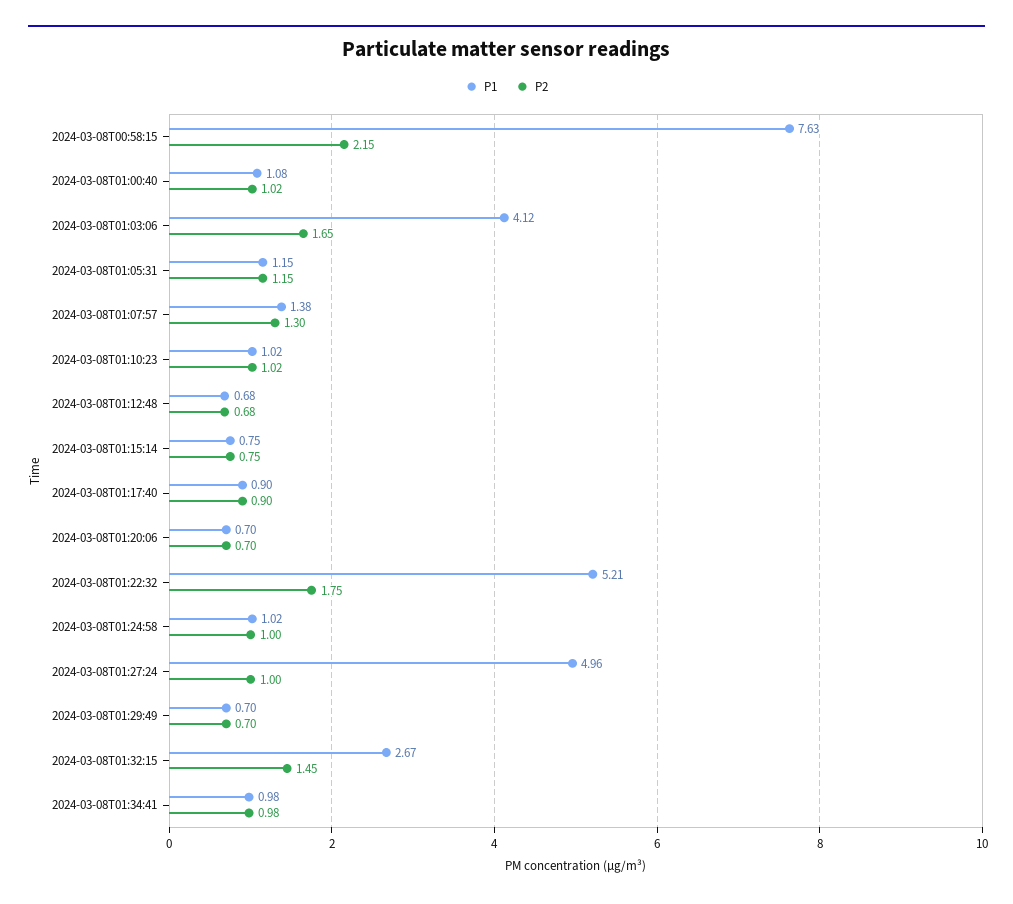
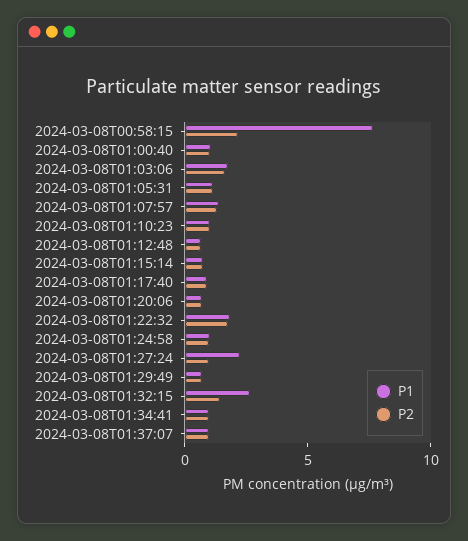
P1, 2024-03-08T01:03:06: 4.12 -> 2
P1, 2024-03-08T01:22:32: 5.21 -> 2
P1, 2024-03-08T01:27:24: 4.96 -> 2
P1, 2024-03-08T01:37:07: none -> 1
P2, 2024-03-08T01:37:07: none -> 1

